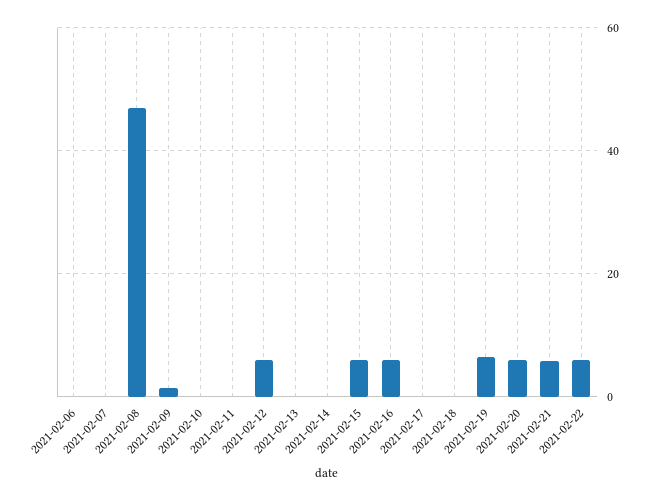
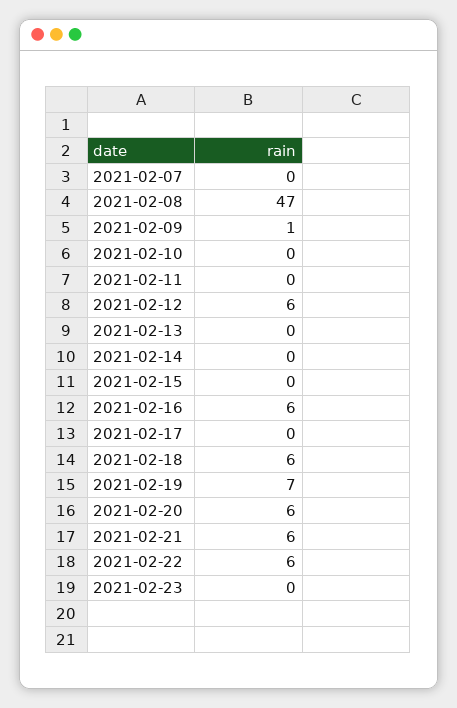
2021-02-06: 0 -> none
2021-02-15: 6 -> 0
2021-02-18: 0 -> 6
2021-02-23: none -> 0

